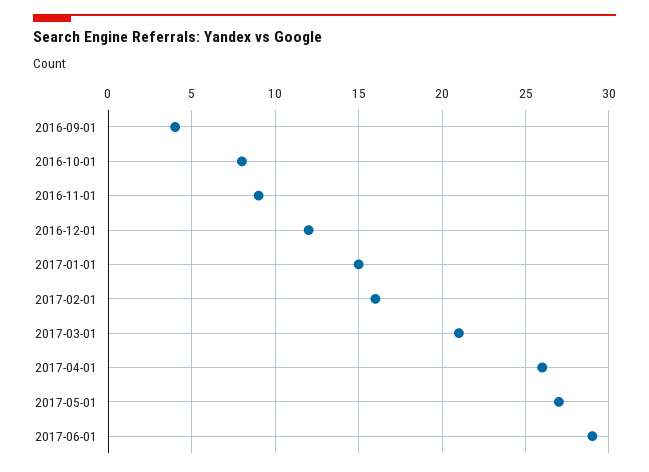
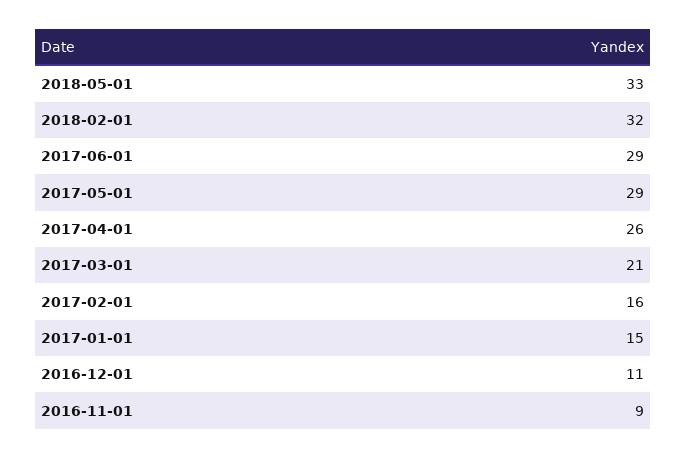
2016-09-01: 4 -> none
2016-10-01: 8 -> none
2016-12-01: 12 -> 11
2017-05-01: 27 -> 29
2018-05-01: none -> 33
2018-02-01: none -> 32

